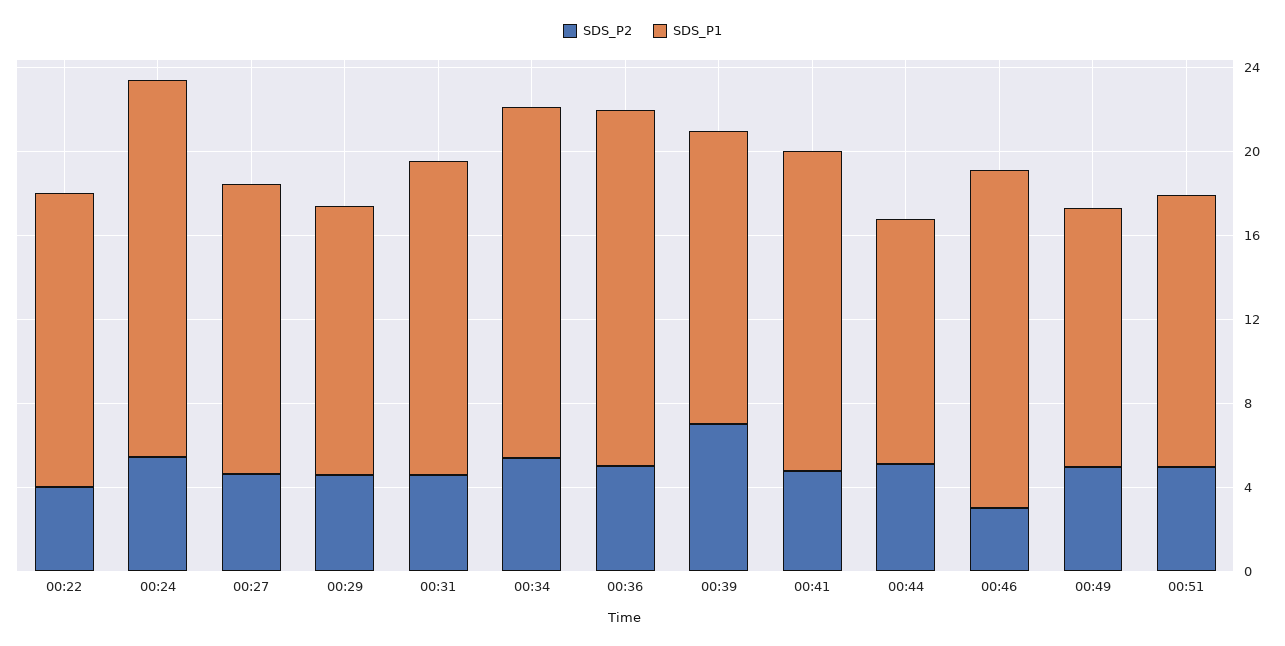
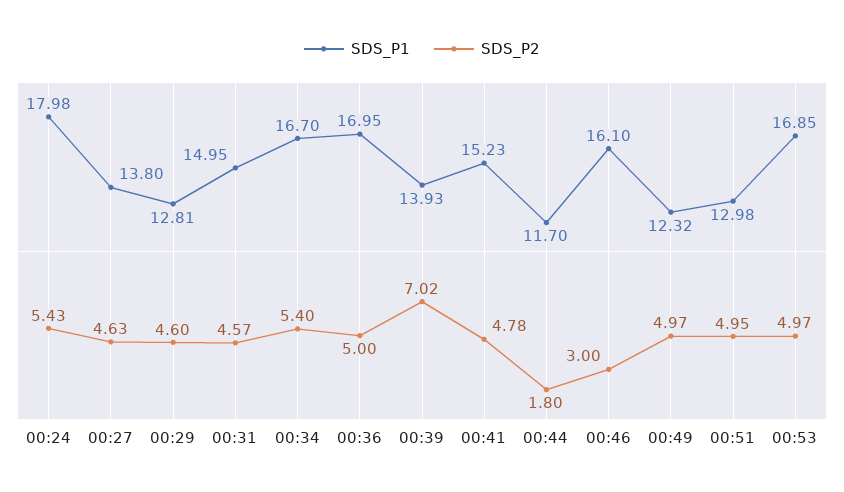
SDS_P2, 00:22: 4 -> none
SDS_P1, 00:22: 14 -> none
SDS_P2, 00:44: 5 -> 1.8
SDS_P1, 00:53: none -> 16.85
SDS_P2, 00:53: none -> 4.97

